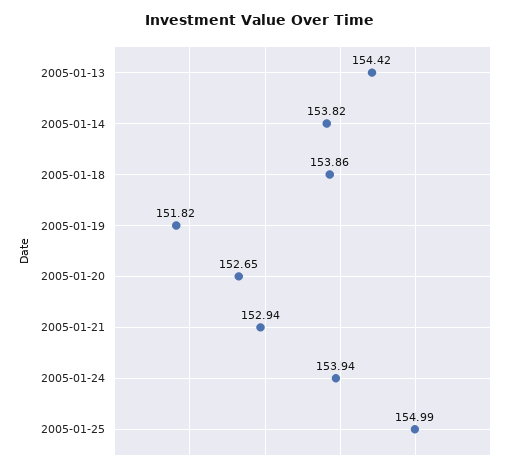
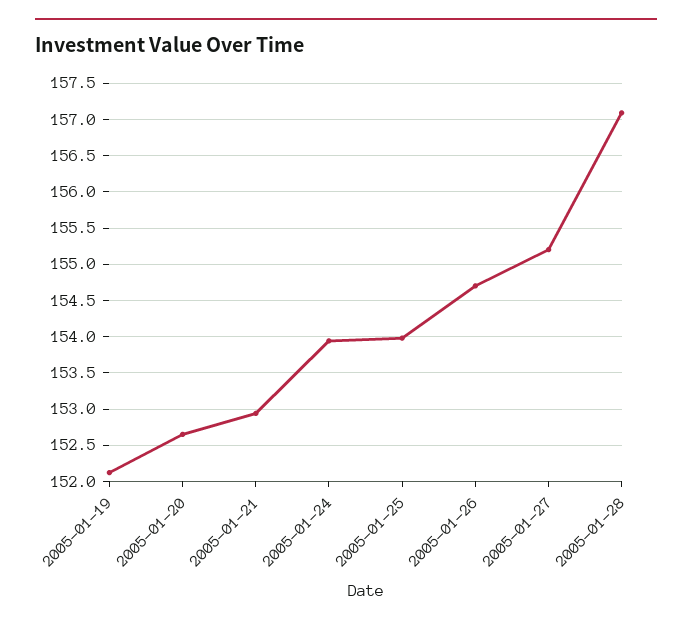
2005-01-13: 154.42 -> none
2005-01-14: 153.82 -> none
2005-01-18: 153.86 -> none
2005-01-19: 151.82 -> 152.1
2005-01-25: 154.99 -> 154
2005-01-26: none -> 154.7
2005-01-27: none -> 155.2
2005-01-28: none -> 157.1

